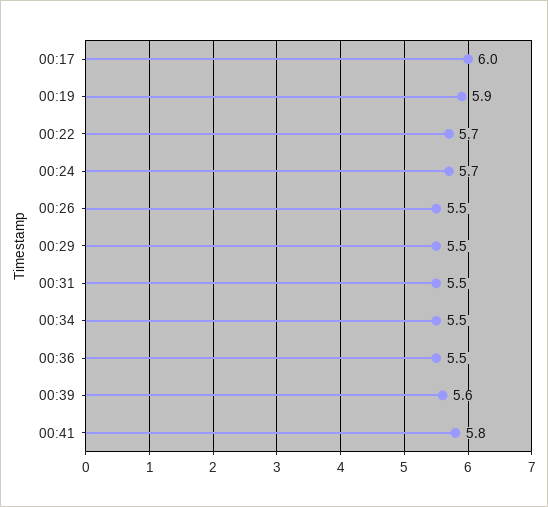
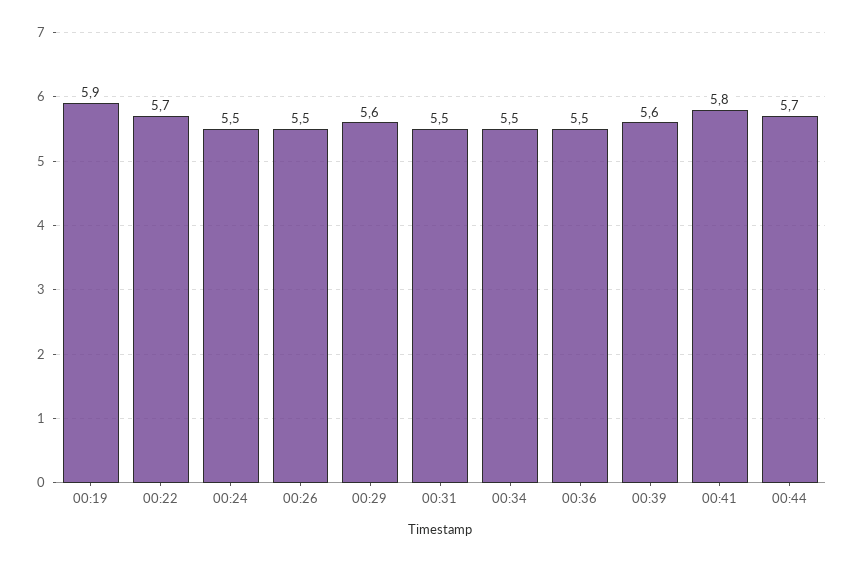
00:17: 6 -> none
00:24: 5.7 -> 5.5
00:29: 5.5 -> 5.6
00:44: none -> 5.7

